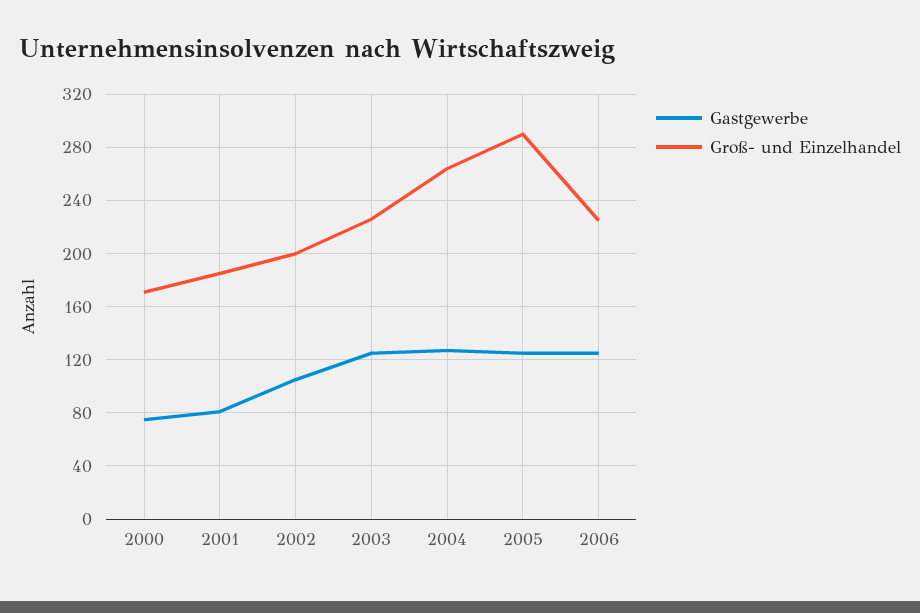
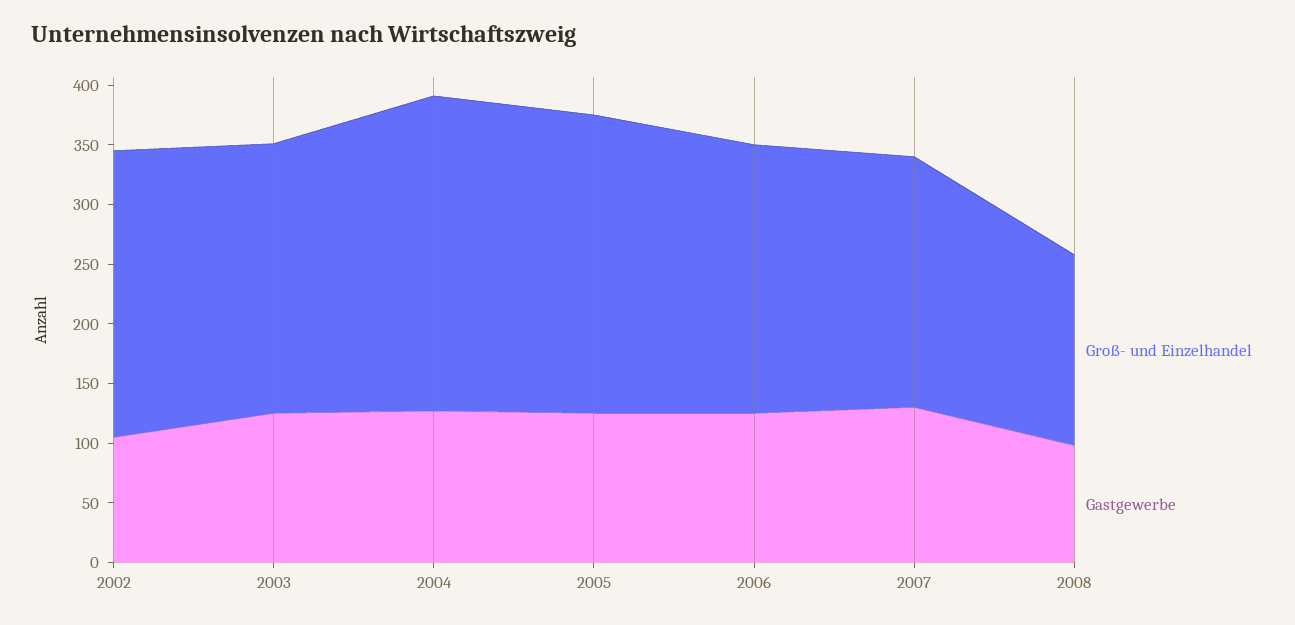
Gastgewerbe, 2000: 75 -> none
Groß- und Einzelhandel, 2000: 170 -> none
Gastgewerbe, 2001: 80 -> none
Groß- und Einzelhandel, 2001: 185 -> none
Groß- und Einzelhandel, 2002: 200 -> 240
Groß- und Einzelhandel, 2005: 290 -> 250
Groß- und Einzelhandel, 2007: none -> 210
Gastgewerbe, 2007: none -> 130
Groß- und Einzelhandel, 2008: none -> 160
Gastgewerbe, 2008: none -> 100

